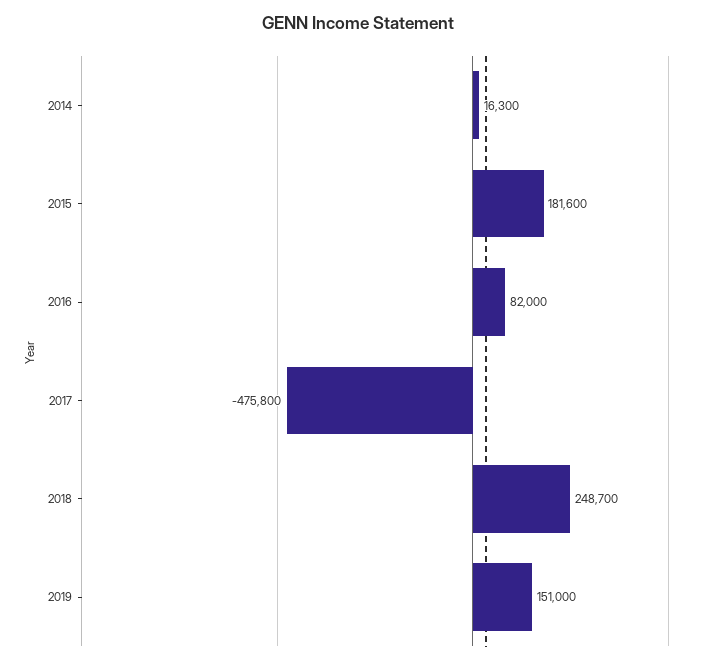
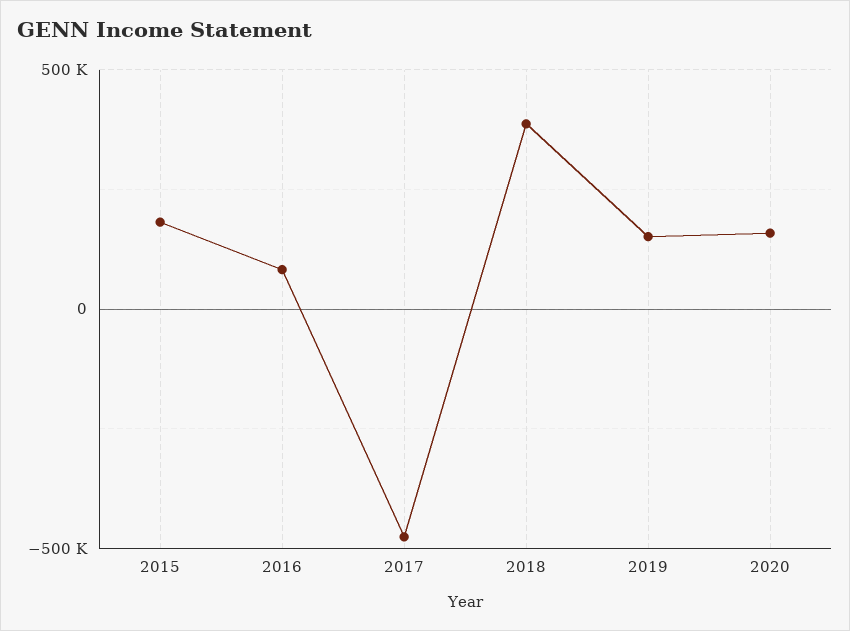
2014: 16300 -> none
2018: 248700 -> 400000
2020: none -> 150000

